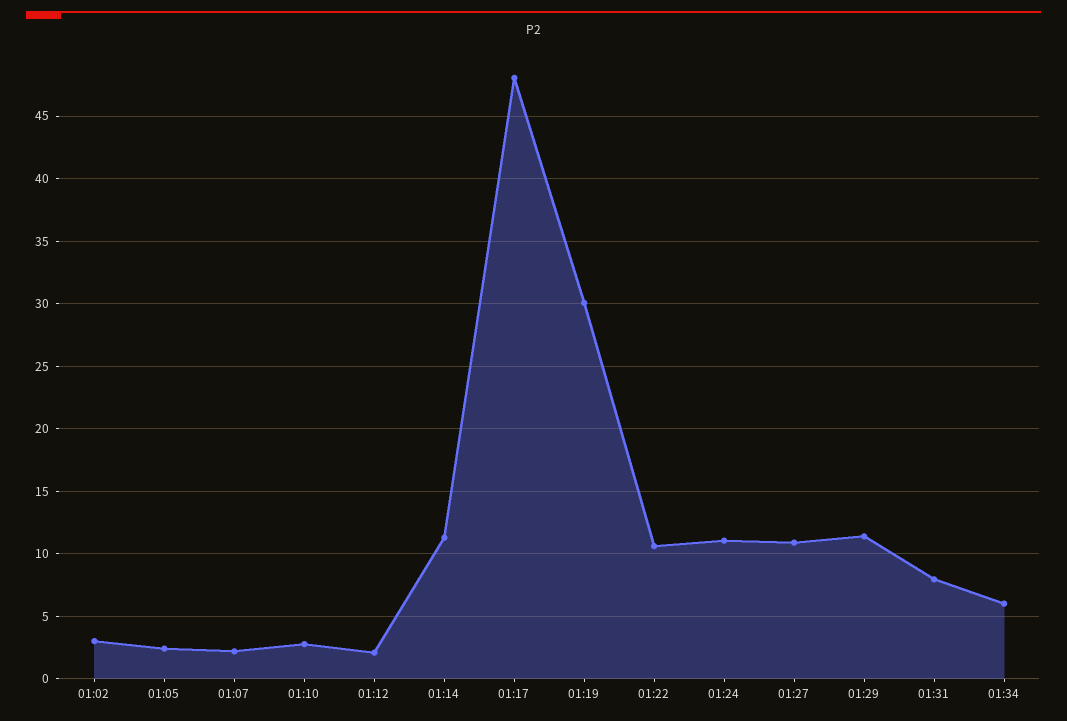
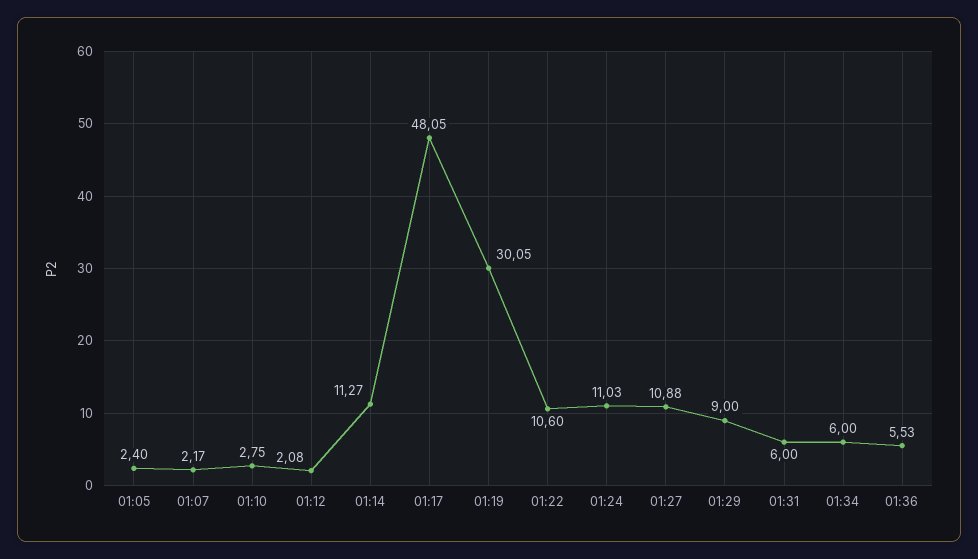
01:02: 3 -> none
01:29: 11.5 -> 9
01:31: 8 -> 6
01:36: none -> 5.53

